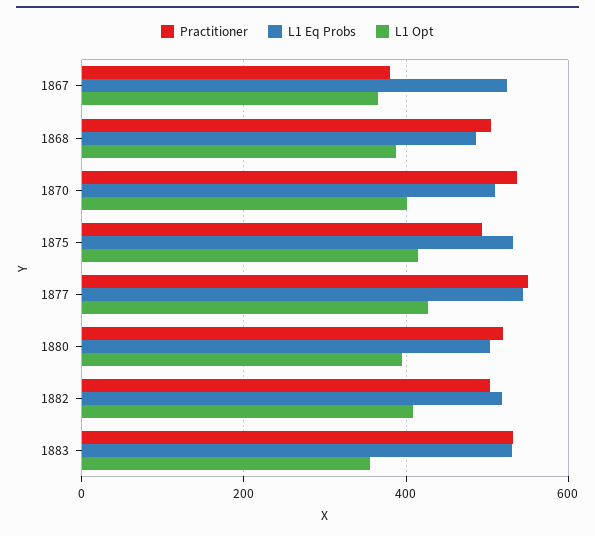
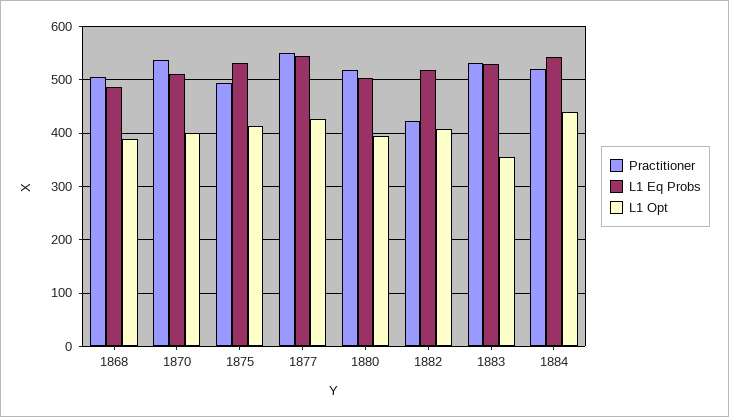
Practitioner, 1867: 380 -> none
L1 Eq Probs, 1867: 520 -> none
L1 Opt, 1867: 360 -> none
Practitioner, 1882: 500 -> 420
Practitioner, 1884: none -> 520
L1 Eq Probs, 1884: none -> 540
L1 Opt, 1884: none -> 440

